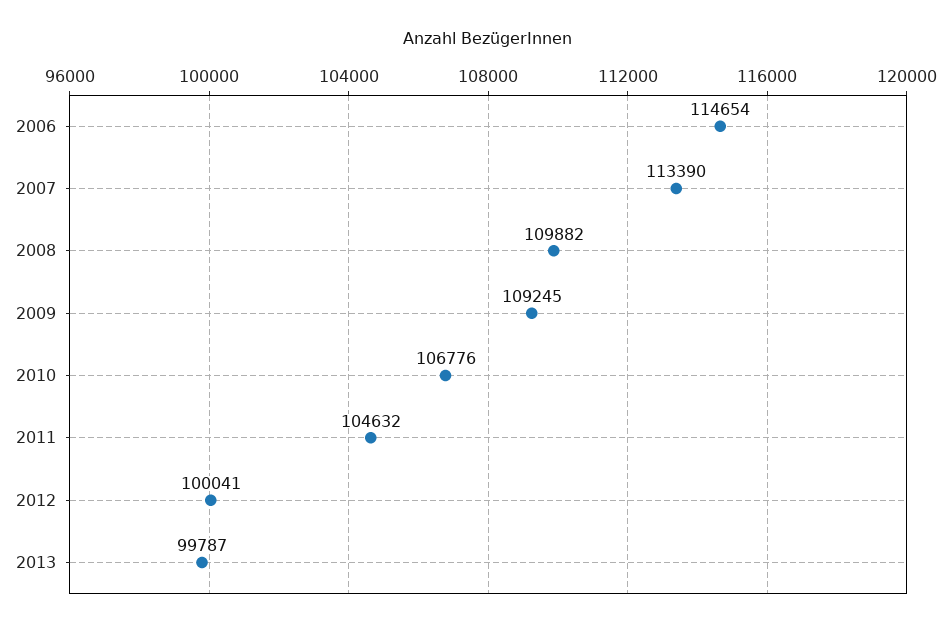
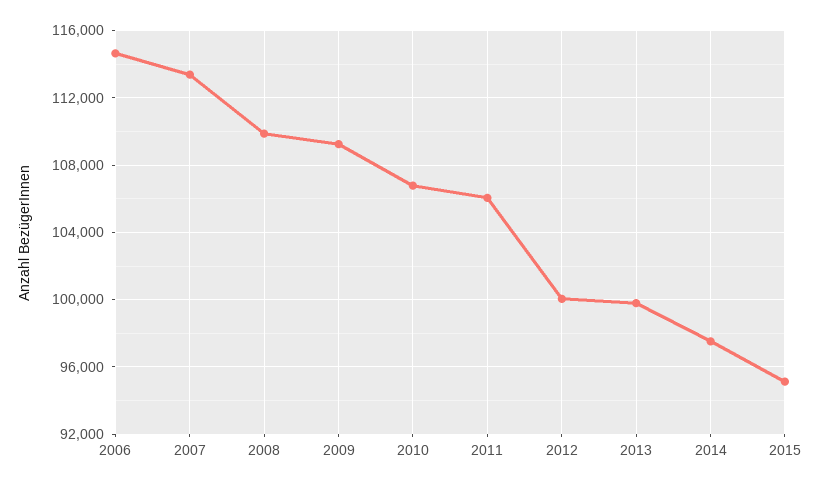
2011: 104632 -> 106000
2014: none -> 97500
2015: none -> 95000

